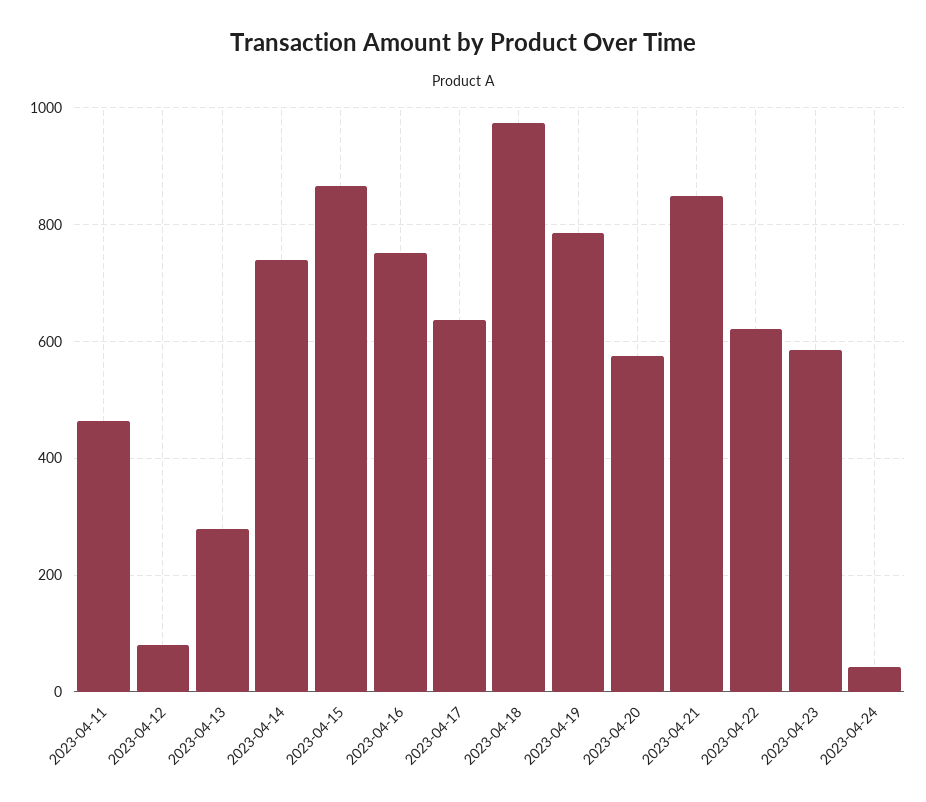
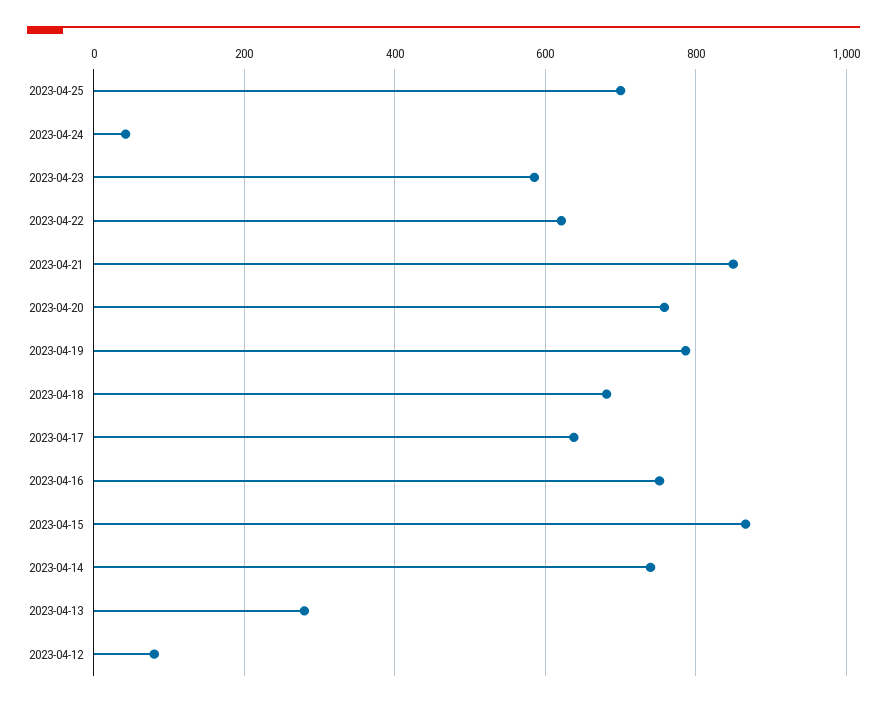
2023-04-11: 460 -> none
2023-04-18: 980 -> 680
2023-04-20: 580 -> 760
2023-04-25: none -> 700

